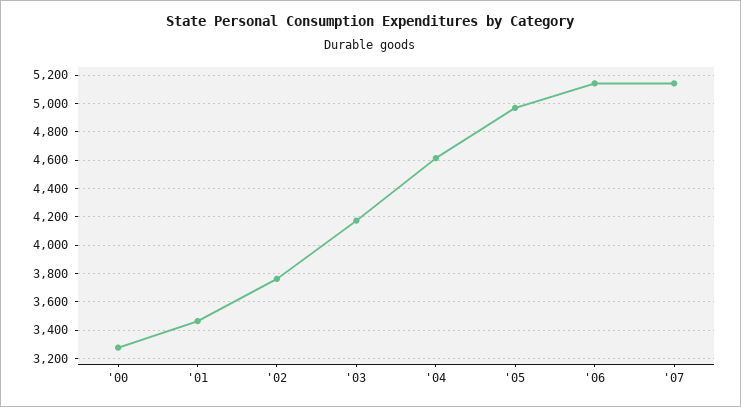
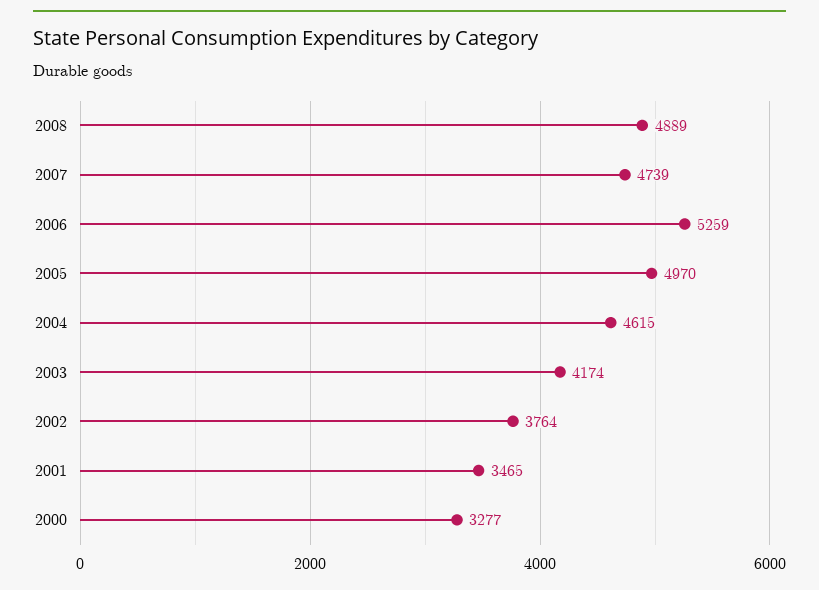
'06: 5150 -> 5259
'07: 5150 -> 4739
2008: none -> 4889

